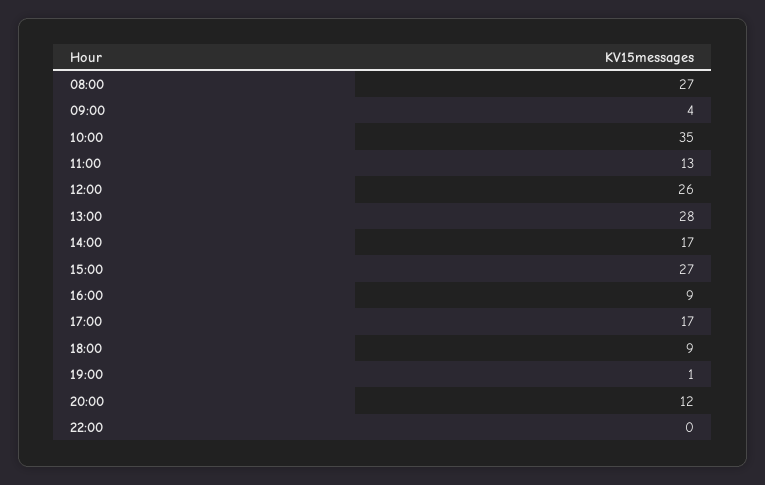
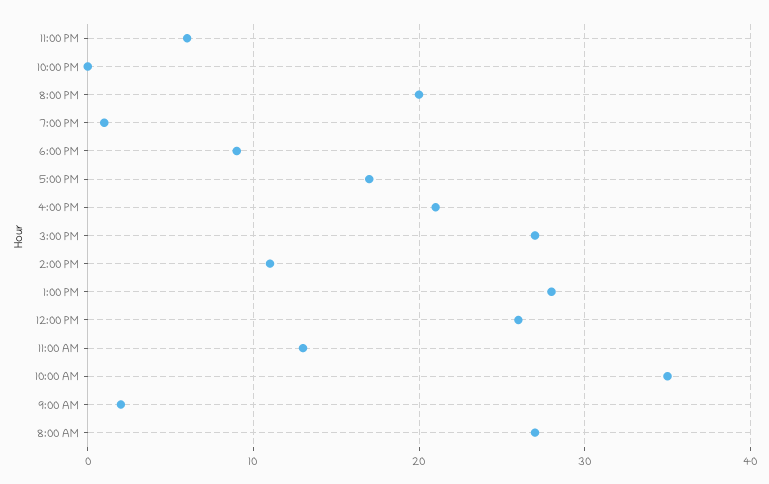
09:00: 4 -> 2
14:00: 17 -> 11
16:00: 9 -> 21
20:00: 12 -> 20
11:00 PM: none -> 6

